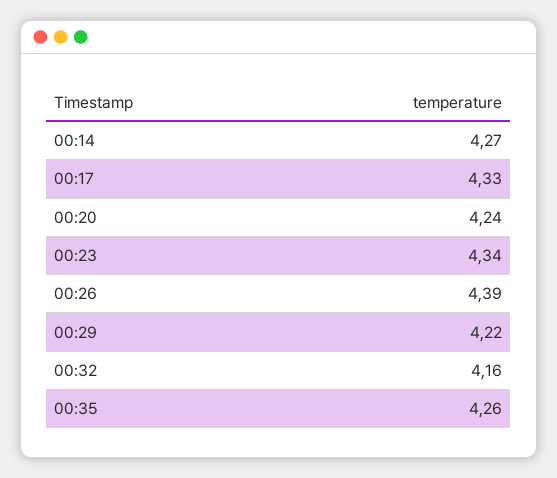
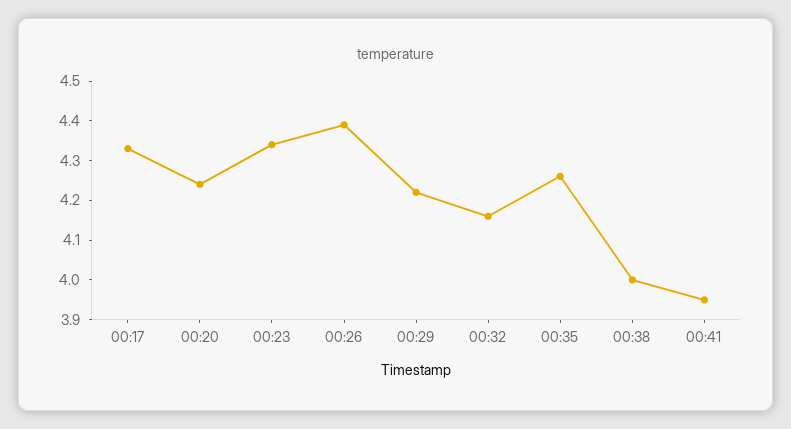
00:14: 4.27 -> none
00:38: none -> 4
00:41: none -> 3.95

